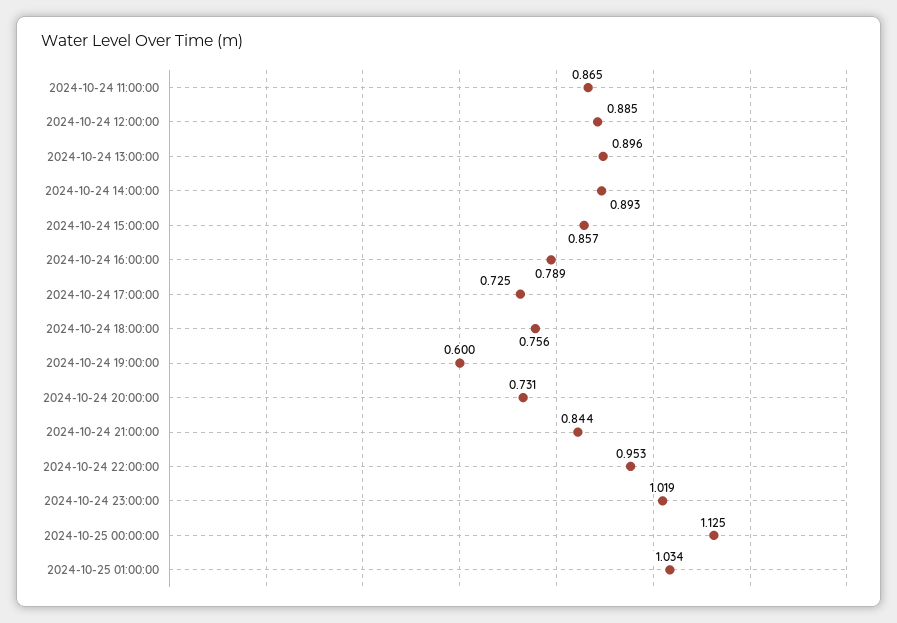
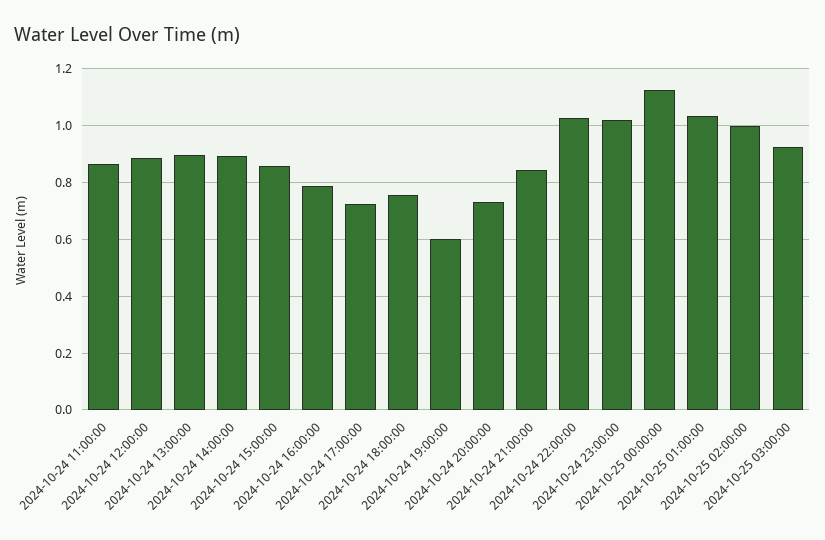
2024-10-24 22:00:00: 0.953 -> 1.025
2024-10-25 02:00:00: none -> 1
2024-10-25 03:00:00: none -> 0.925

